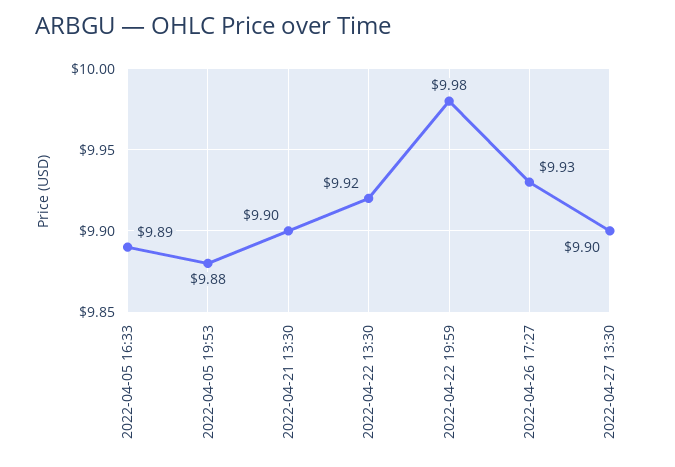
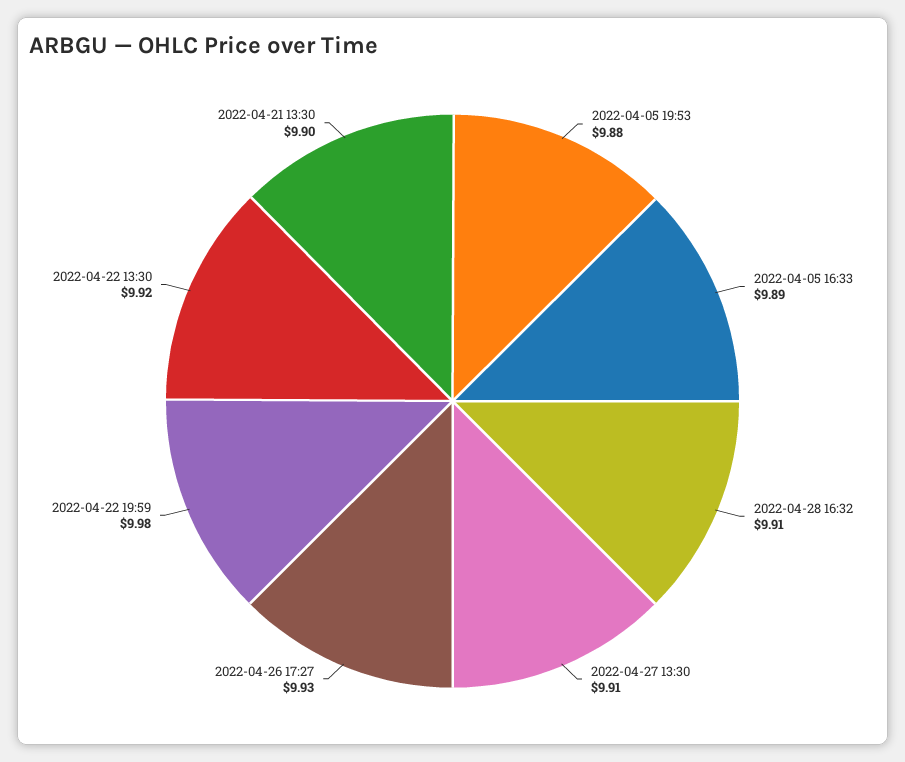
2022-04-27 13:30: 9.9 -> 9.91
2022-04-28 16:32: none -> 9.91

